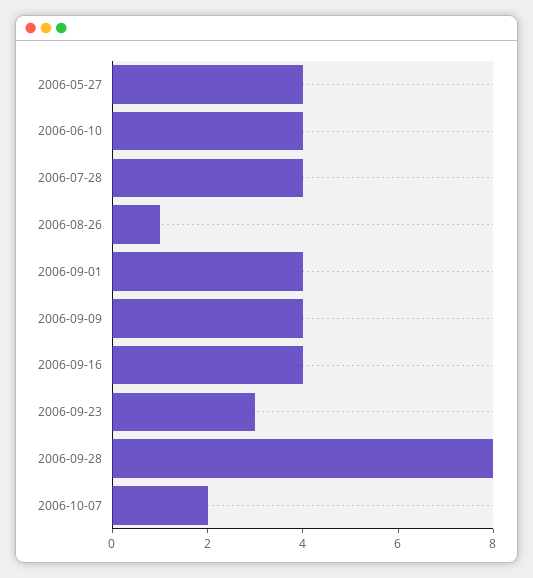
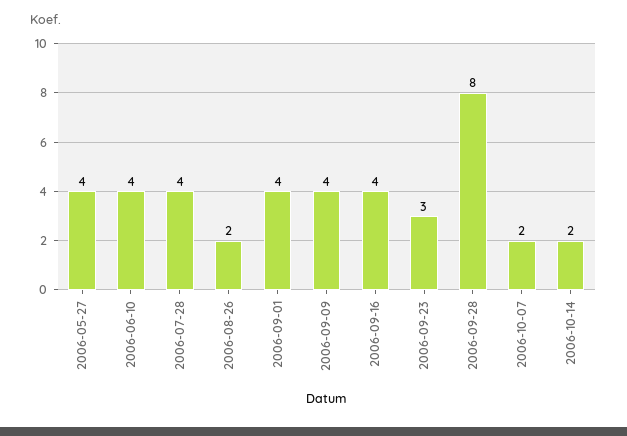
2006-08-26: 1 -> 2
2006-10-14: none -> 2

